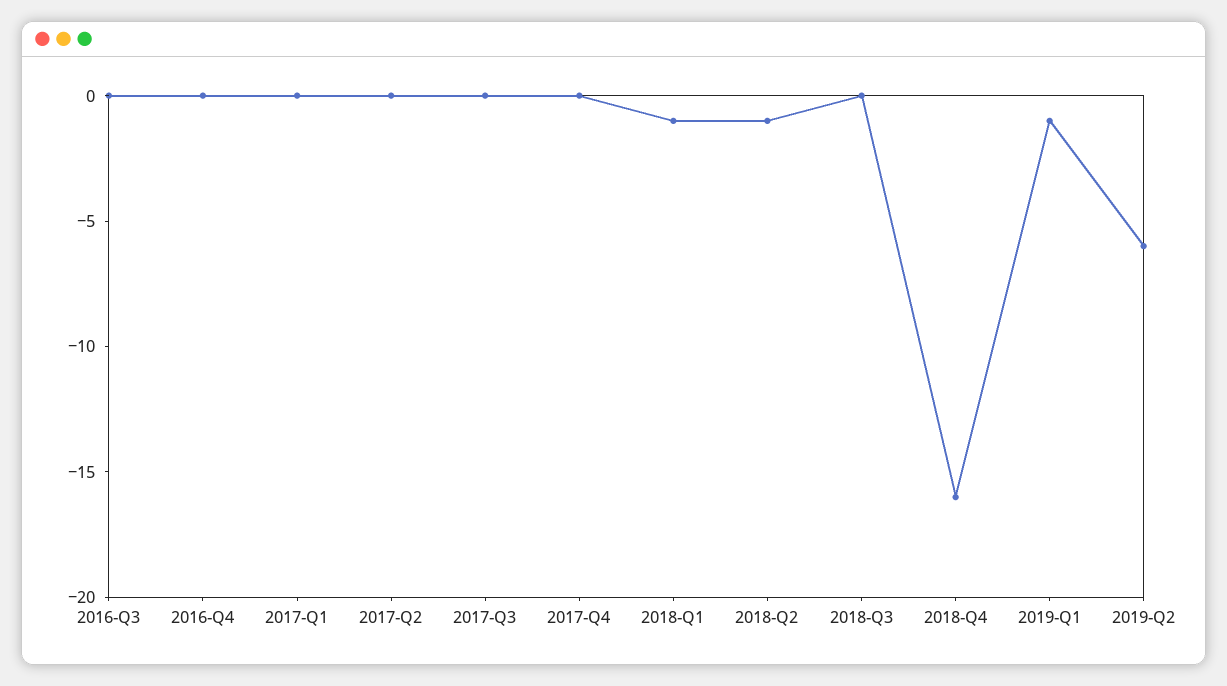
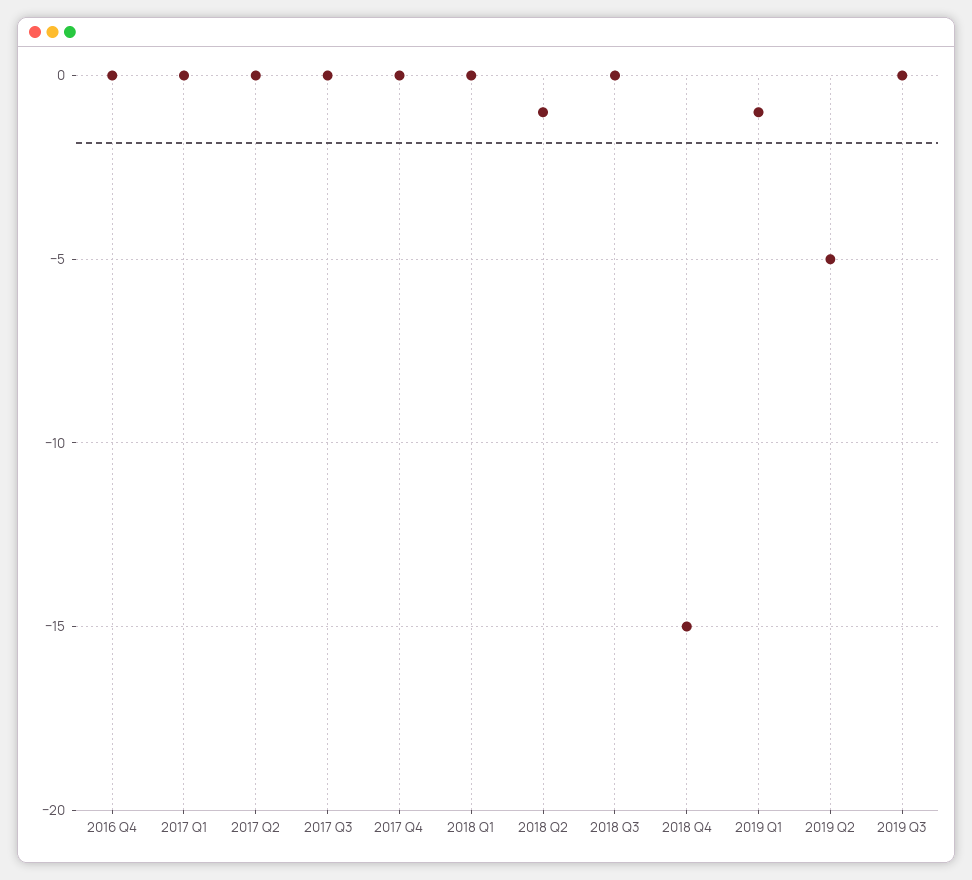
2016-Q3: 0 -> none
2018-Q1: -1 -> 0
2018-Q4: -16 -> -15
2019-Q2: -6 -> -5
2019 Q3: none -> 0

